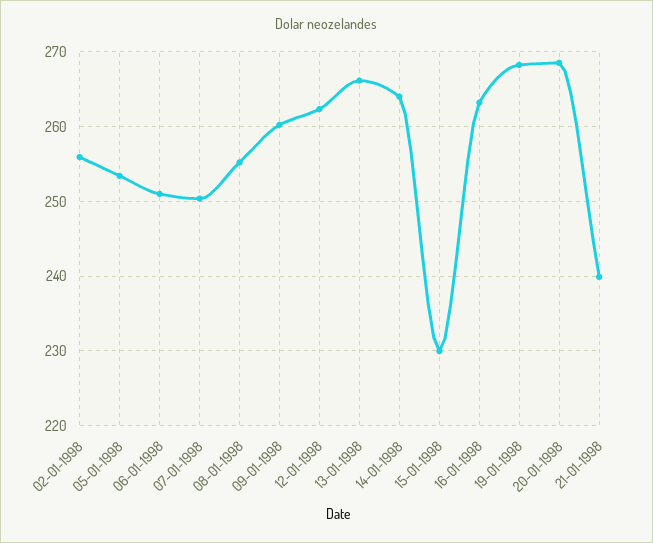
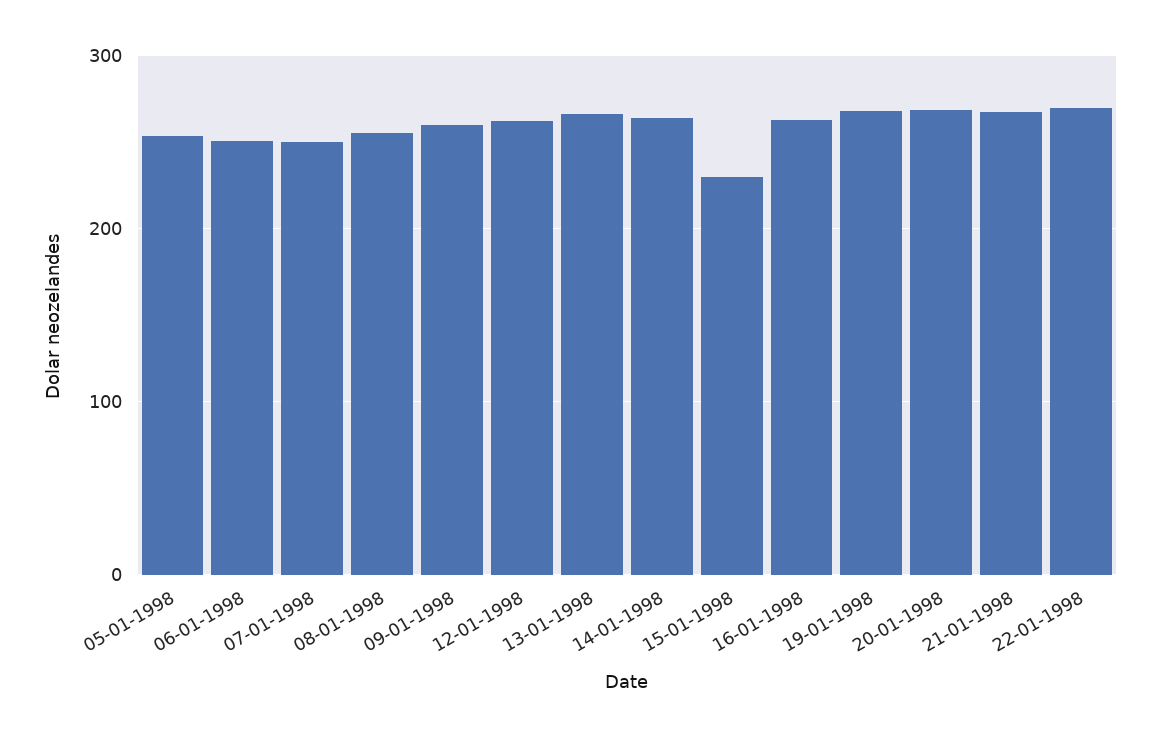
02-01-1998: 256 -> none
21-01-1998: 240 -> 270
22-01-1998: none -> 270

